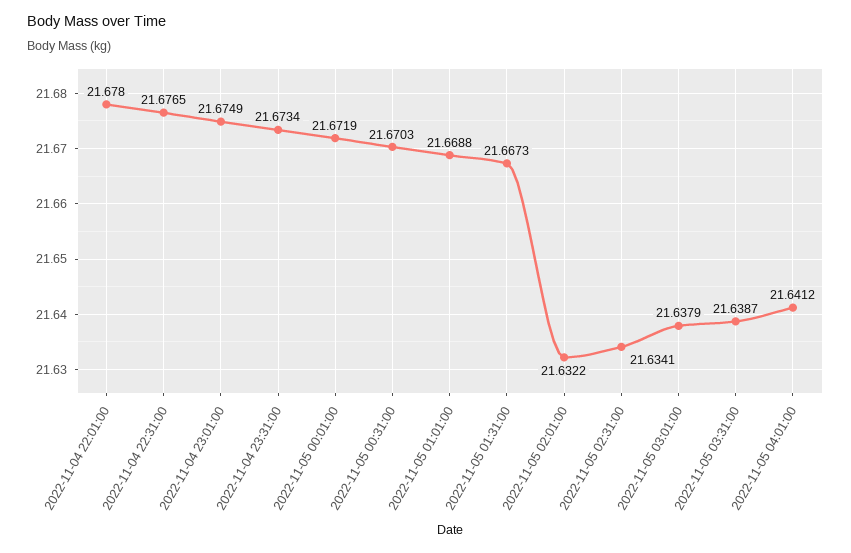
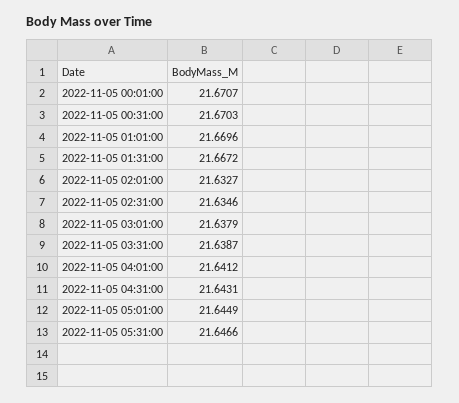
2022-11-04 22:01:00: 21.678 -> none
2022-11-04 22:31:00: 21.6765 -> none
2022-11-04 23:01:00: 21.6749 -> none
2022-11-04 23:31:00: 21.6734 -> none
2022-11-05 00:01:00: 21.6719 -> 21.6707
2022-11-05 01:01:00: 21.6688 -> 21.6696
2022-11-05 01:31:00: 21.6673 -> 21.6672
2022-11-05 02:01:00: 21.6322 -> 21.6327
2022-11-05 02:31:00: 21.6341 -> 21.6346
2022-11-05 04:31:00: none -> 21.6431
2022-11-05 05:01:00: none -> 21.6449
2022-11-05 05:31:00: none -> 21.6466

